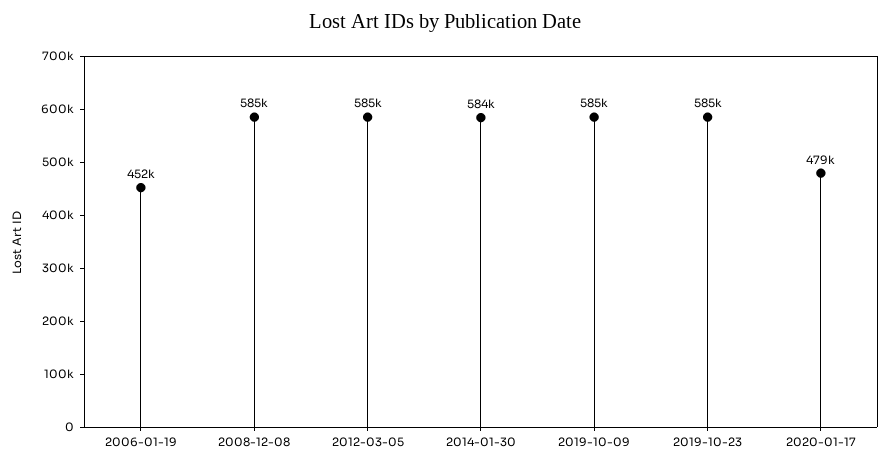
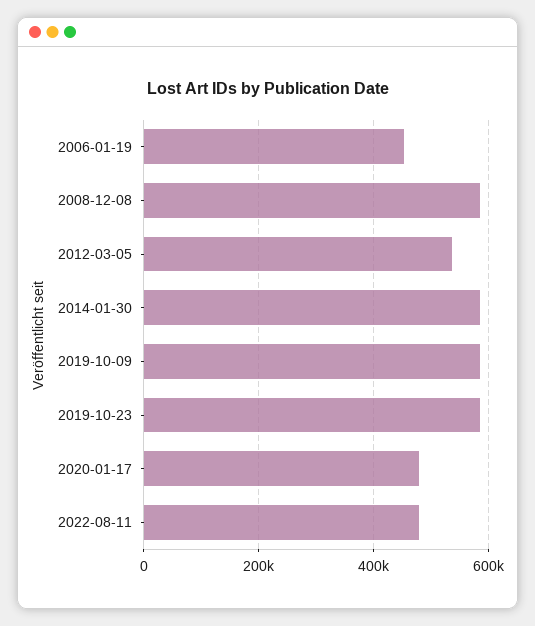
2012-03-05: 585000 -> 540000
2022-08-11: none -> 480000

